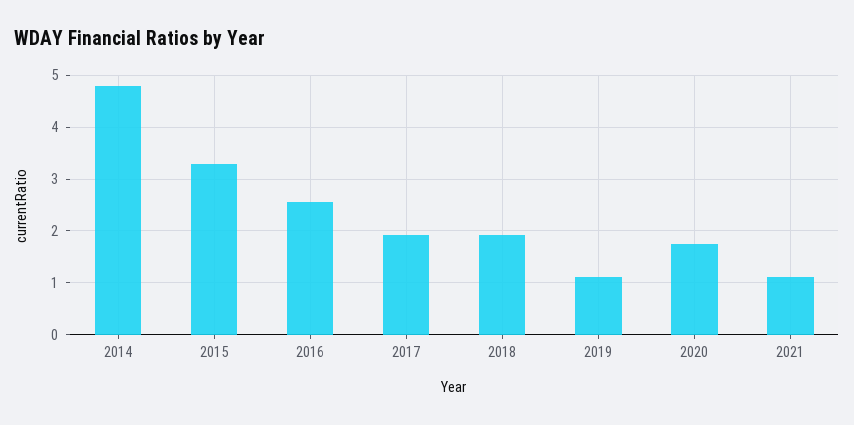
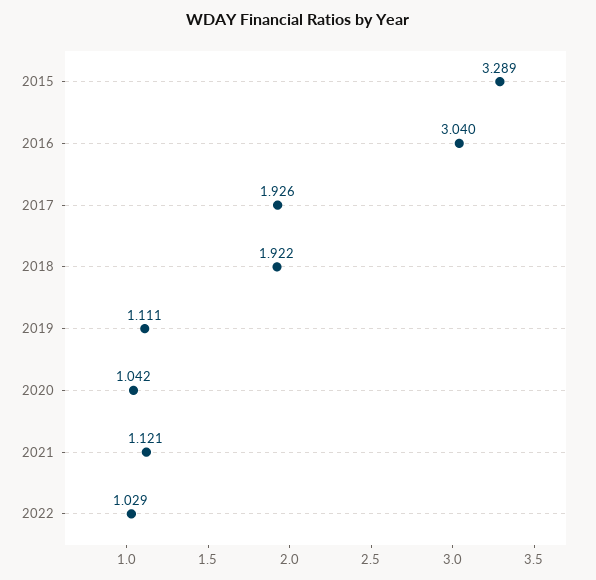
2014: 4.8 -> none
2016: 2.6 -> 3.04
2020: 1.8 -> 1.042
2022: none -> 1.029

